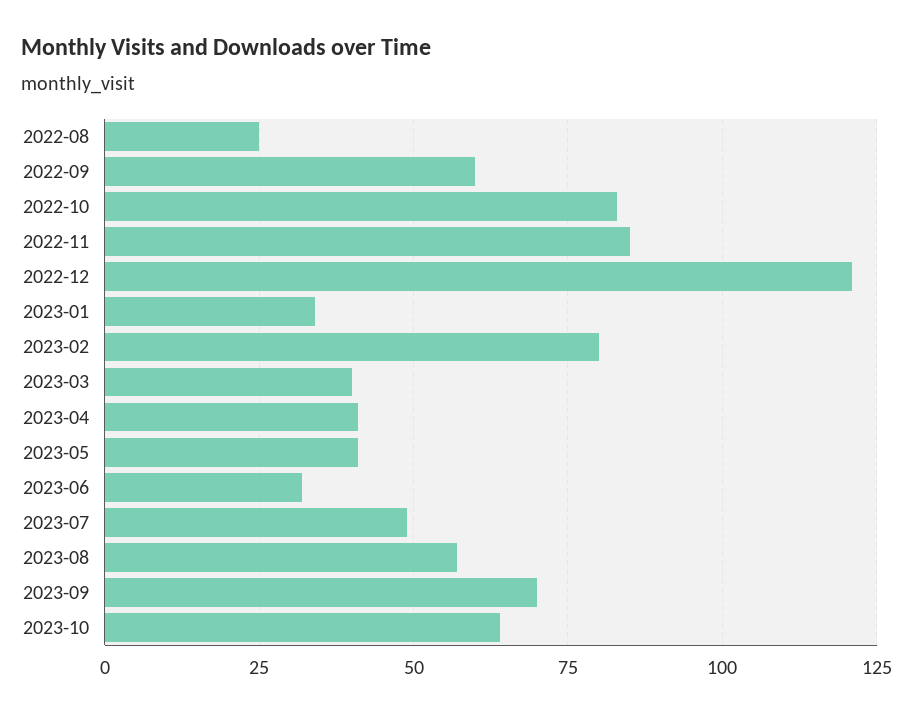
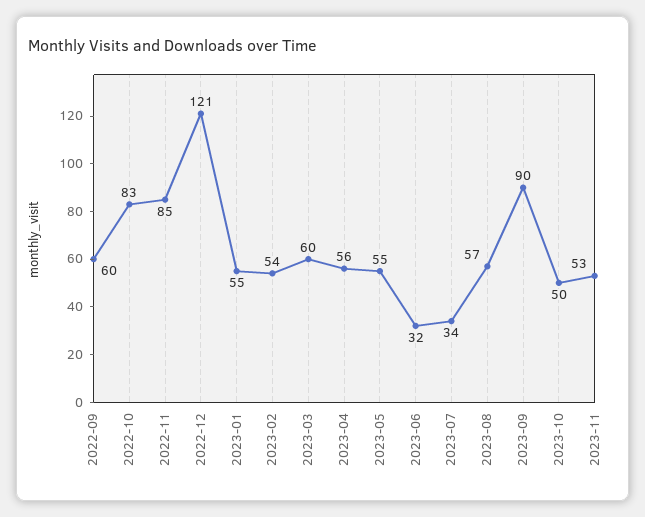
2022-08: 25 -> none
2023-01: 35 -> 55
2023-02: 80 -> 54
2023-03: 40 -> 60
2023-04: 40 -> 56
2023-05: 40 -> 55
2023-07: 50 -> 34
2023-09: 70 -> 90
2023-10: 65 -> 50
2023-11: none -> 53

